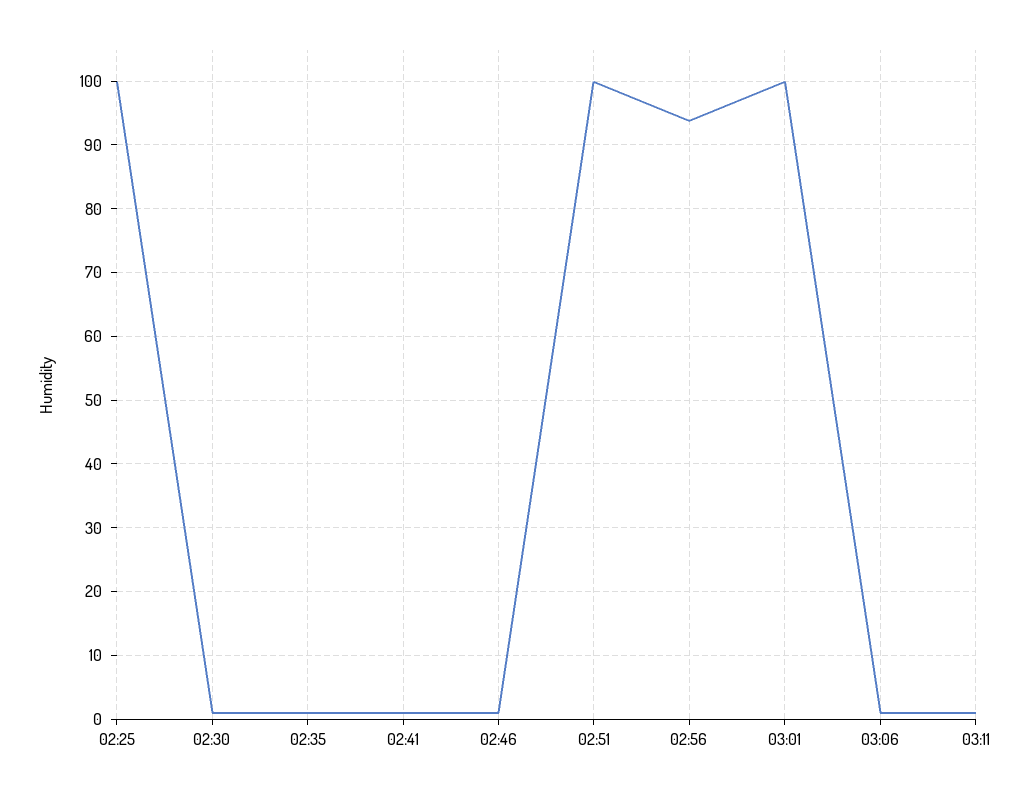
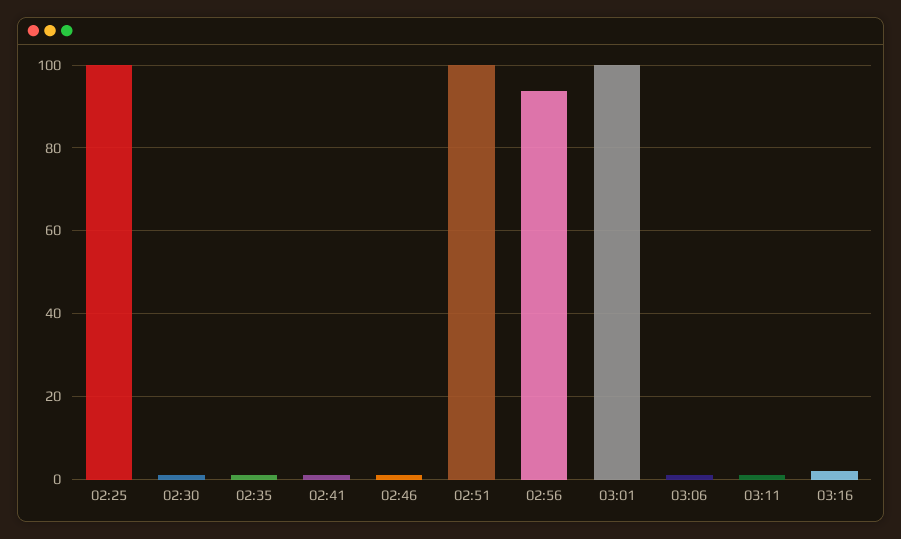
03:16: none -> 2

